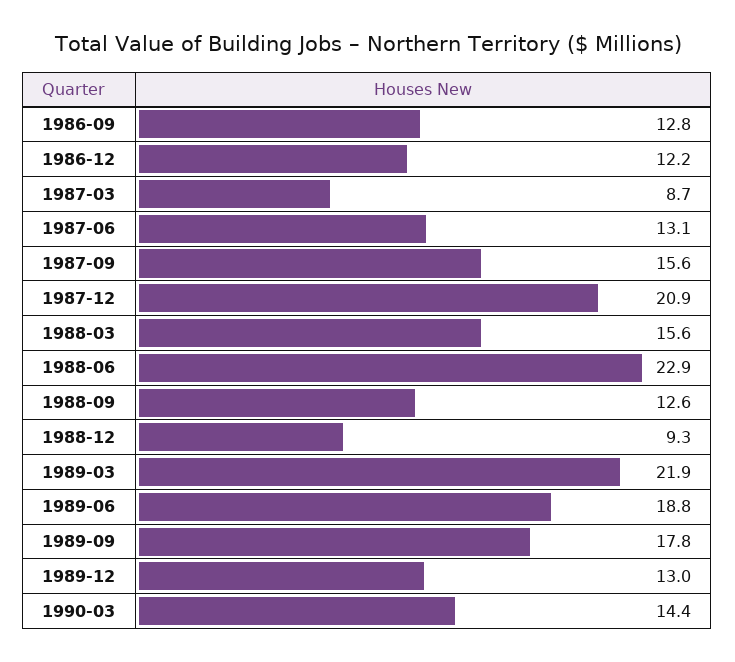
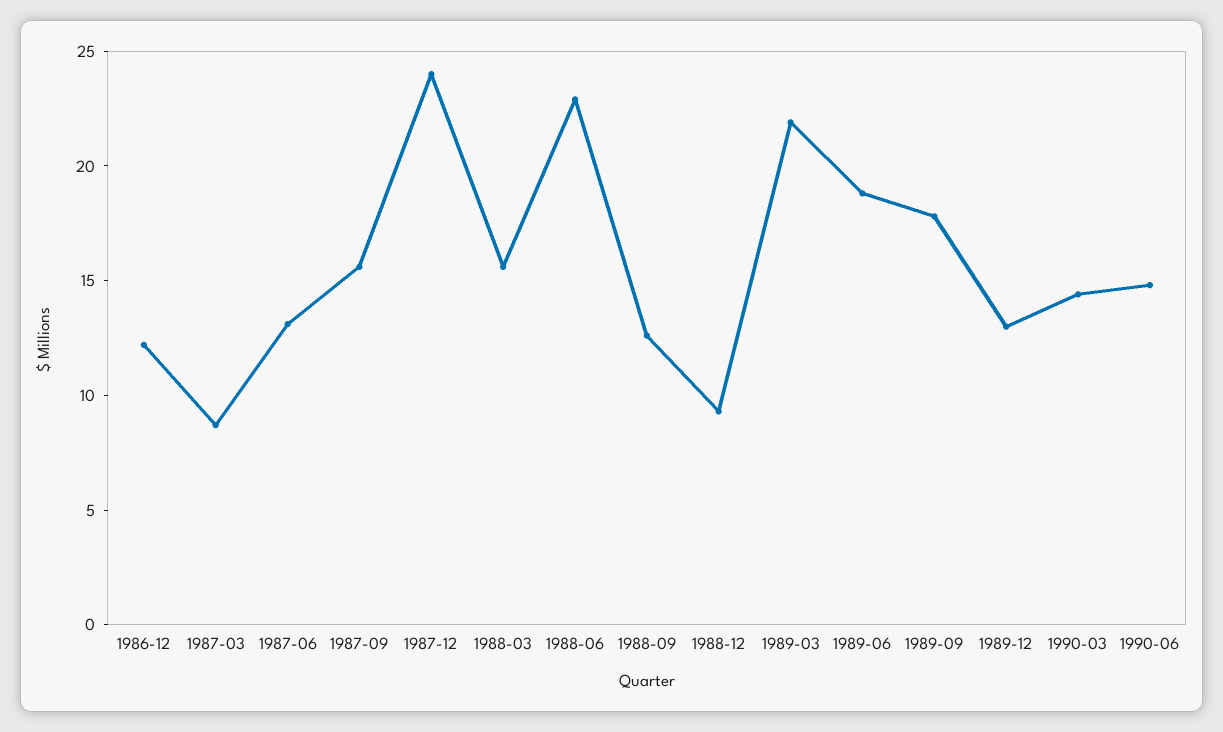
1986-09: 12.8 -> none
1987-12: 20.9 -> 24
1990-06: none -> 15

